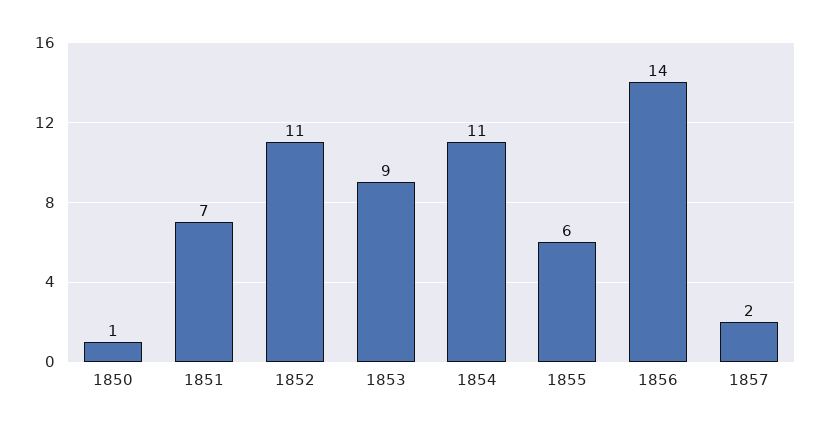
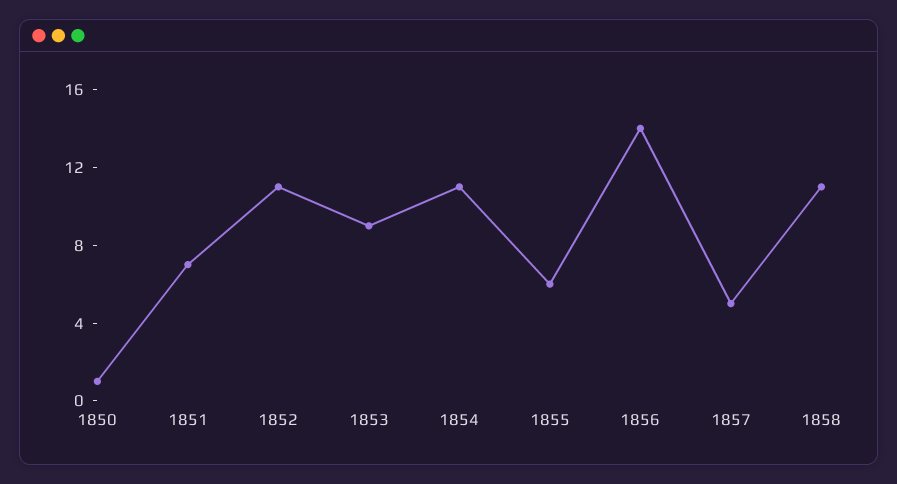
1857: 2 -> 5
1858: none -> 11

